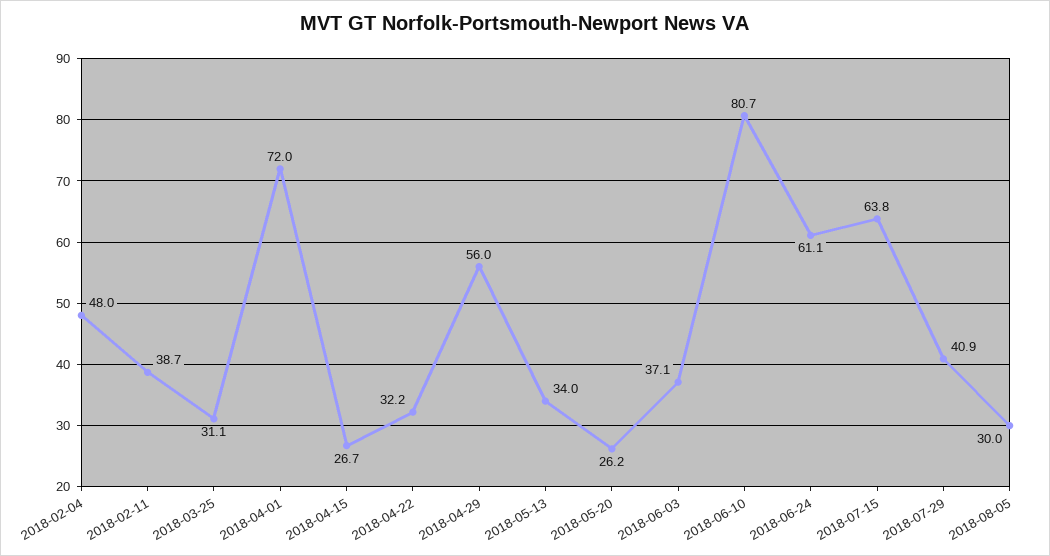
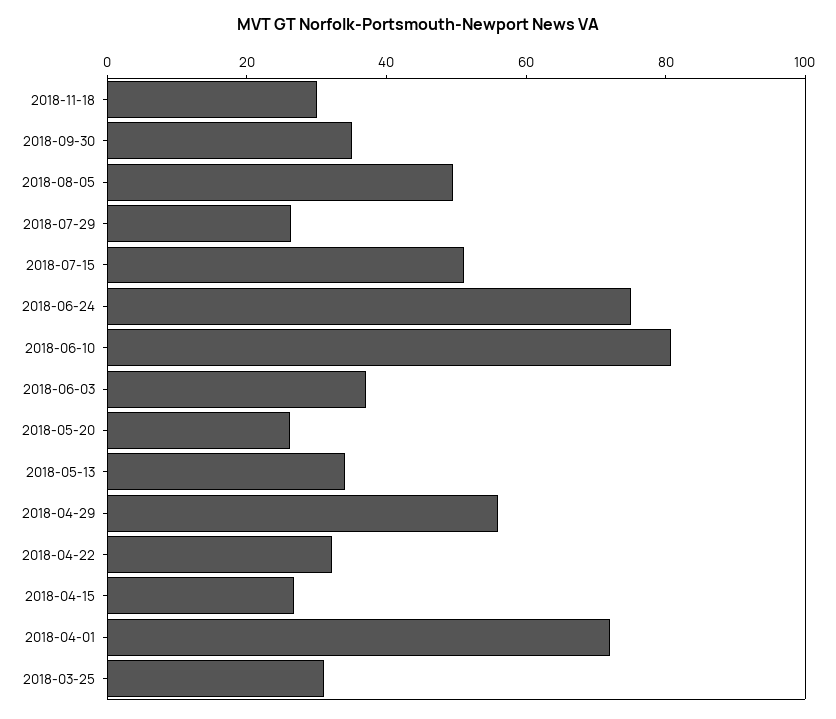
2018-02-04: 48 -> none
2018-02-11: 38.7 -> none
2018-06-24: 61.1 -> 75
2018-07-15: 63.8 -> 50
2018-07-29: 40.9 -> 25
2018-08-05: 30 -> 50
2018-11-18: none -> 30
2018-09-30: none -> 35

